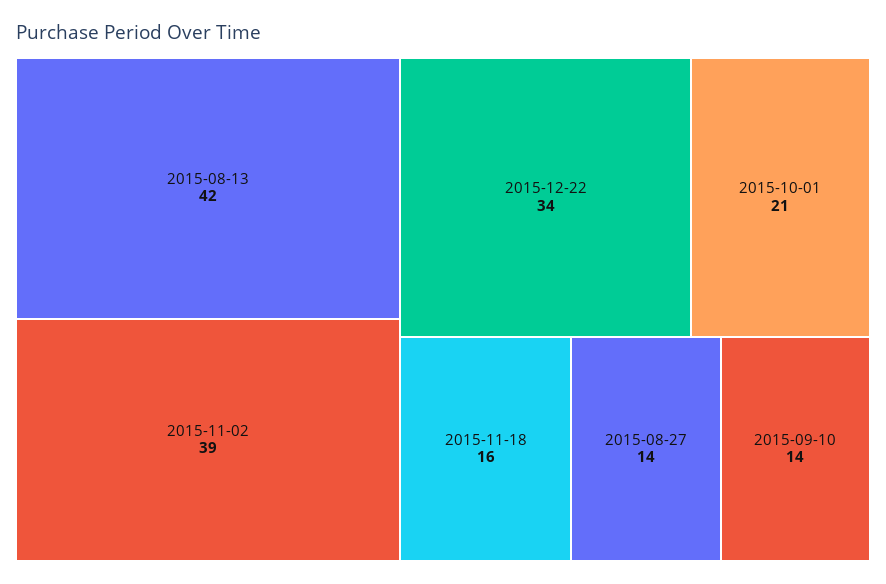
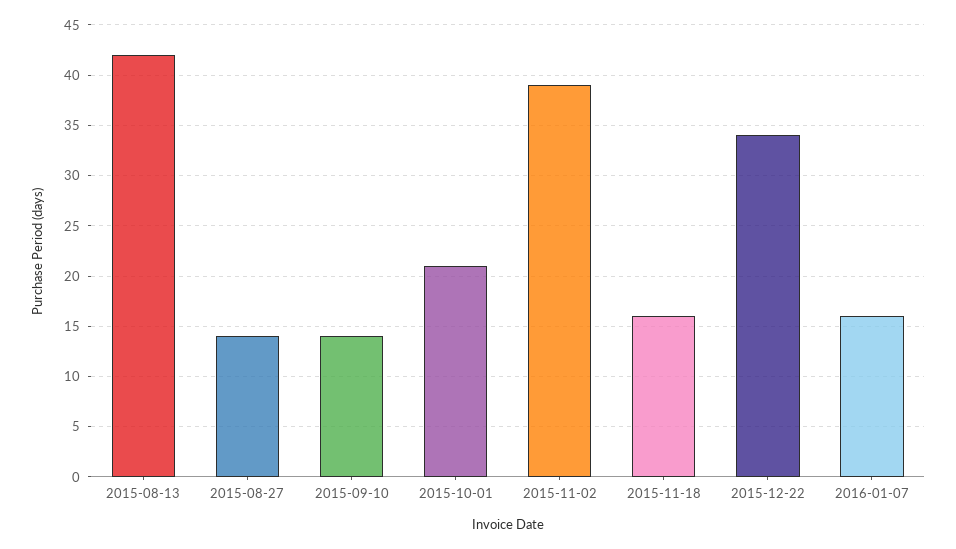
2016-01-07: none -> 16

